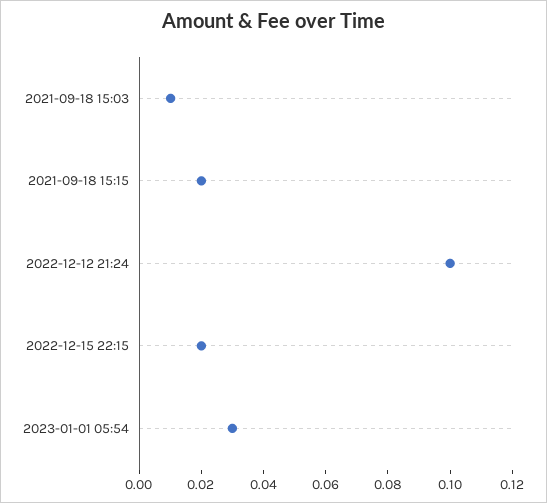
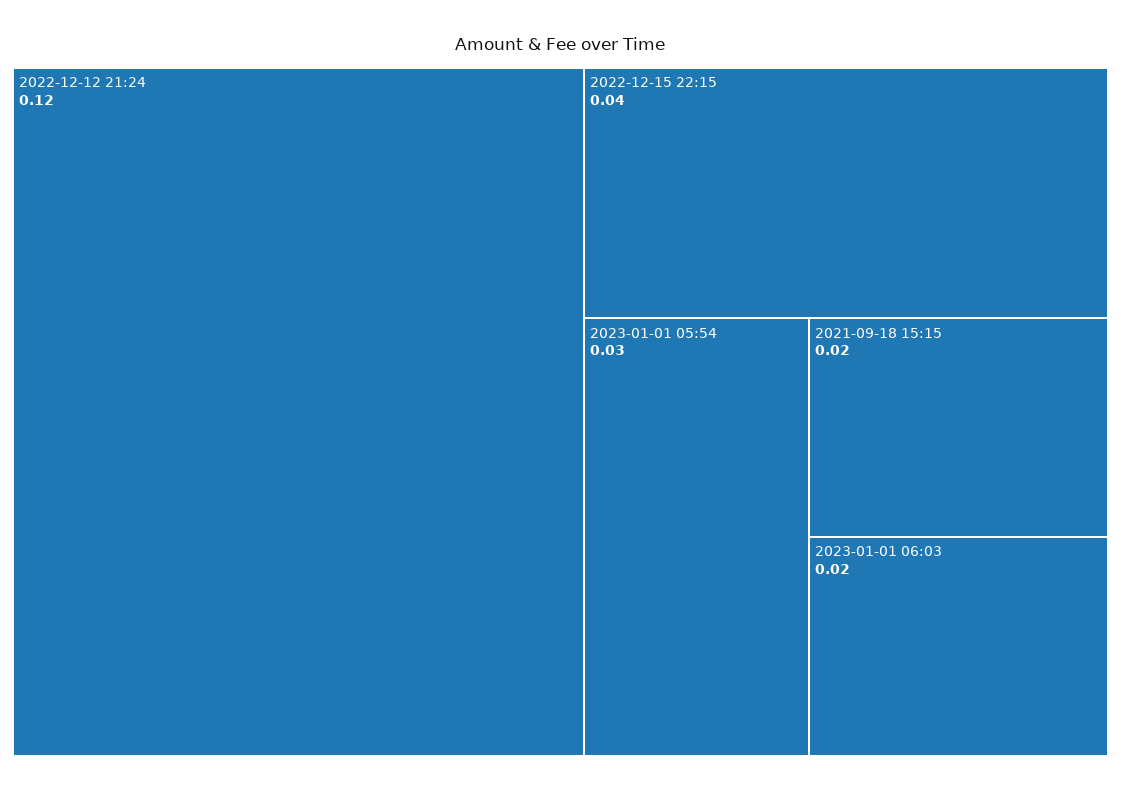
2021-09-18 15:03: 0.01 -> none
2022-12-12 21:24: 0.1 -> 0.12
2022-12-15 22:15: 0.02 -> 0.04
2023-01-01 06:03: none -> 0.02

